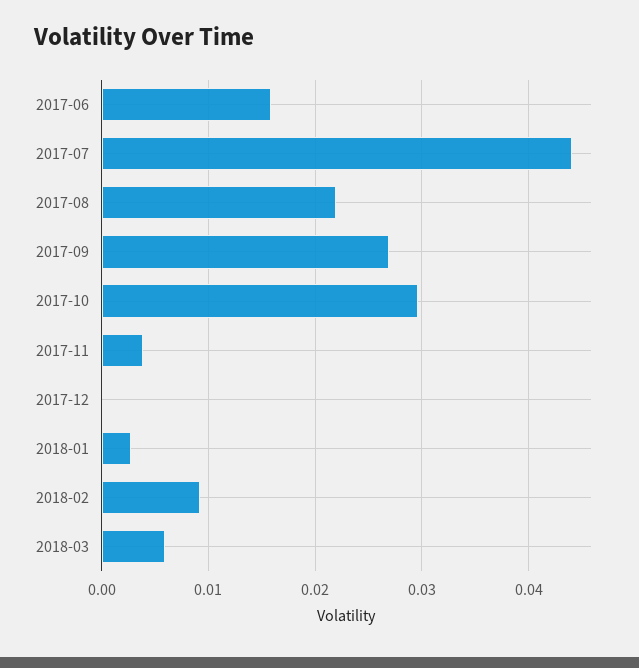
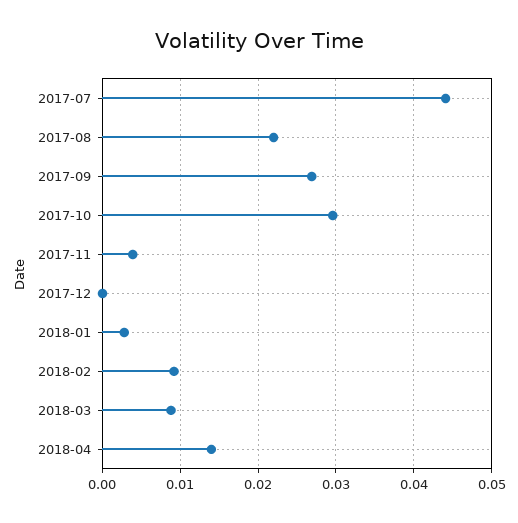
2017-06: 0.016 -> none
2018-03: 0.006 -> 0.009
2018-04: none -> 0.014

